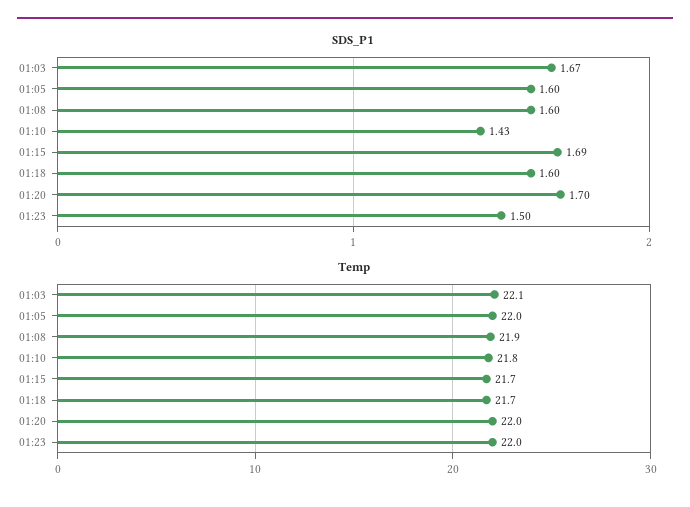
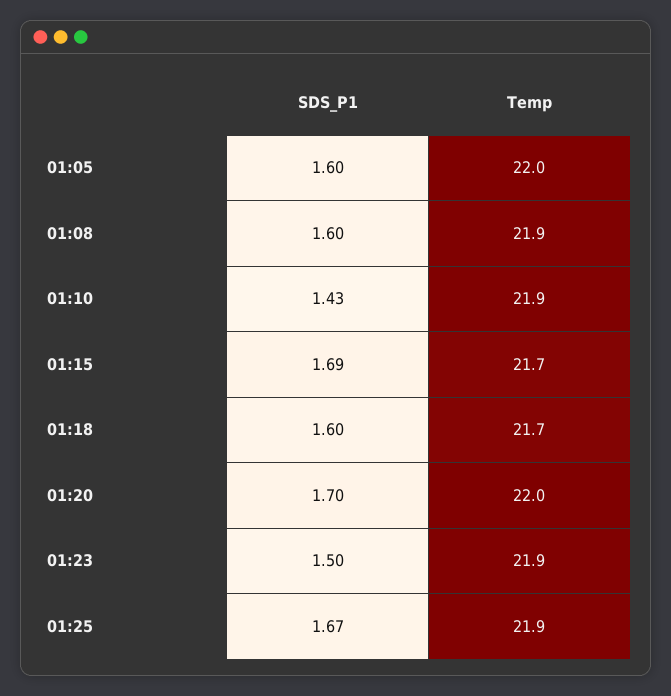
SDS_P1, 01:03: 1.67 -> none
Temp, 01:03: 22.1 -> none
Temp, 01:10: 21.8 -> 21.9
Temp, 01:23: 22 -> 21.9
SDS_P1, 01:25: none -> 1.67
Temp, 01:25: none -> 21.9

